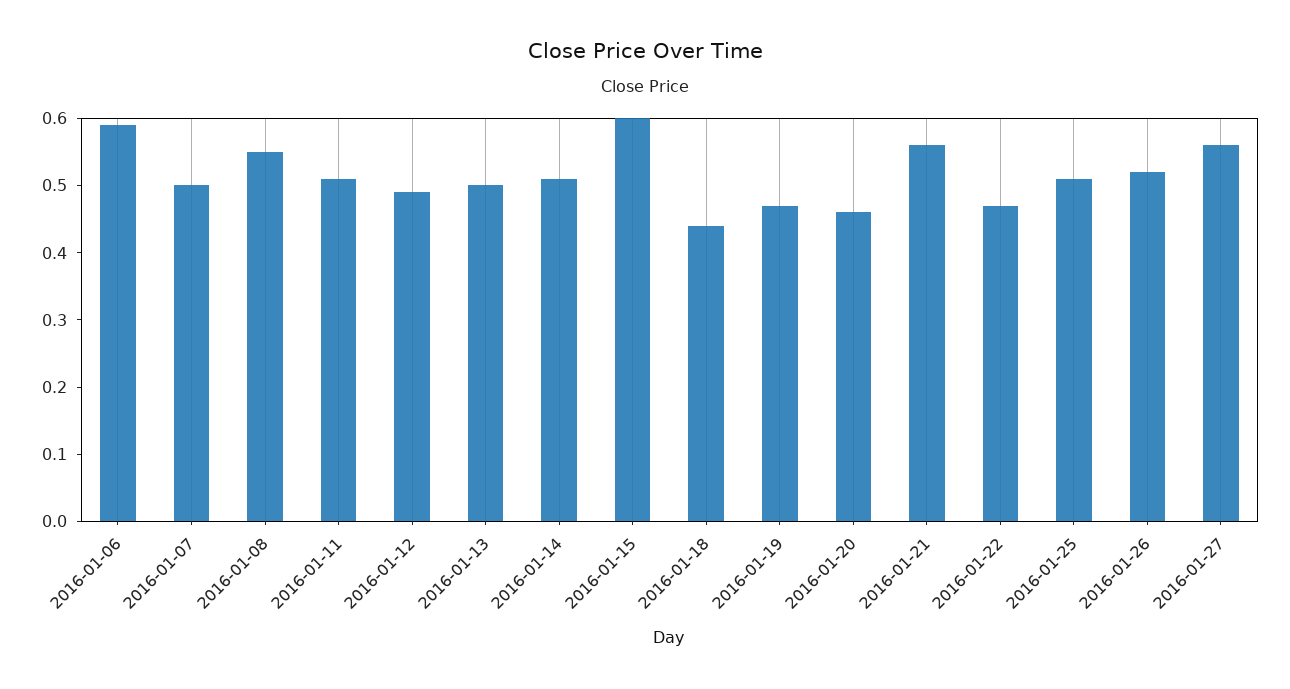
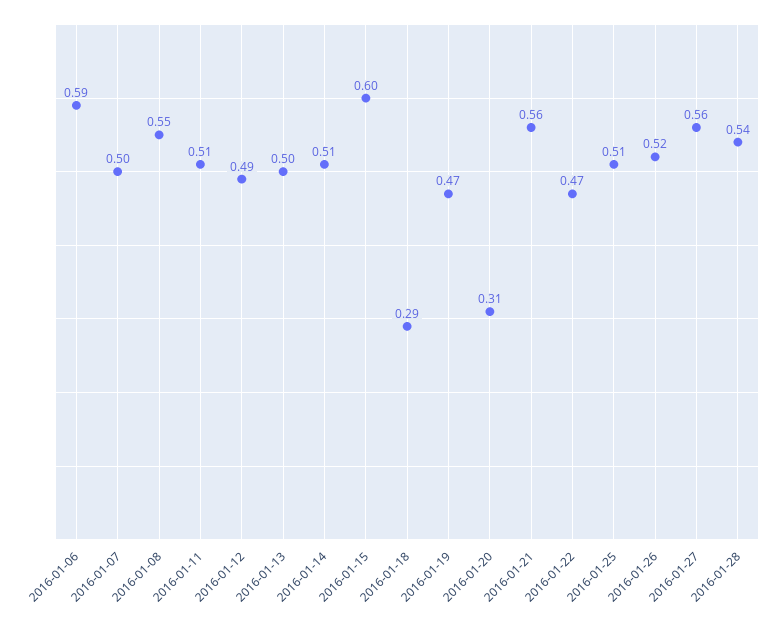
2016-01-18: 0.45 -> 0.29
2016-01-20: 0.45 -> 0.31
2016-01-28: none -> 0.54

